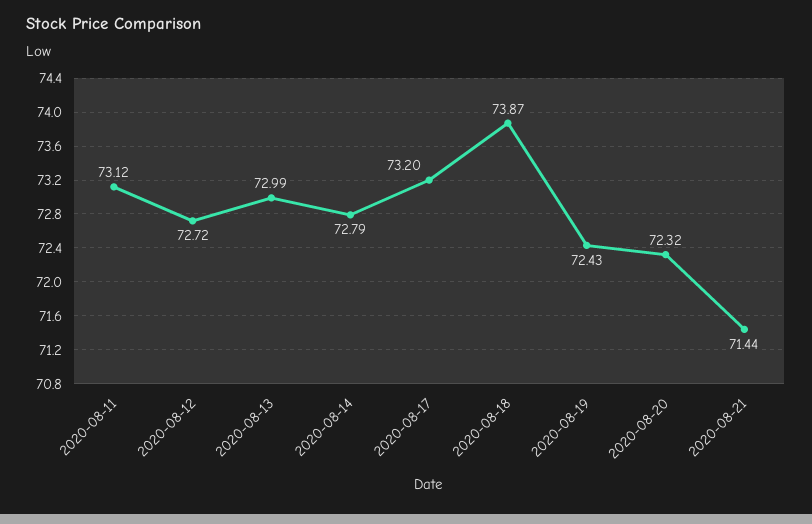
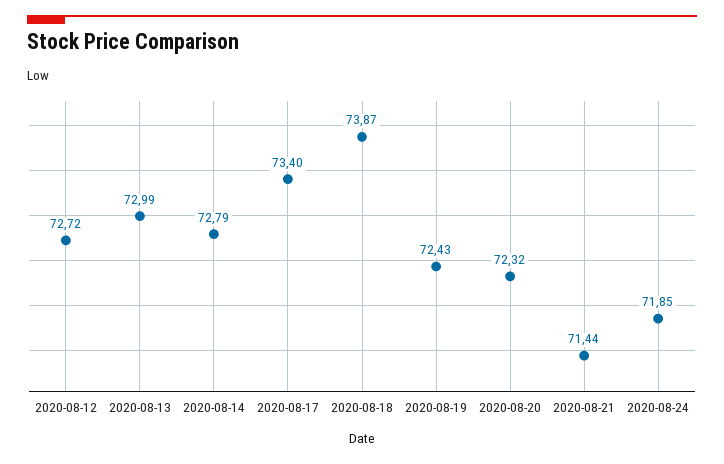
2020-08-11: 73.12 -> none
2020-08-17: 73.2 -> 73.4
2020-08-24: none -> 71.85

